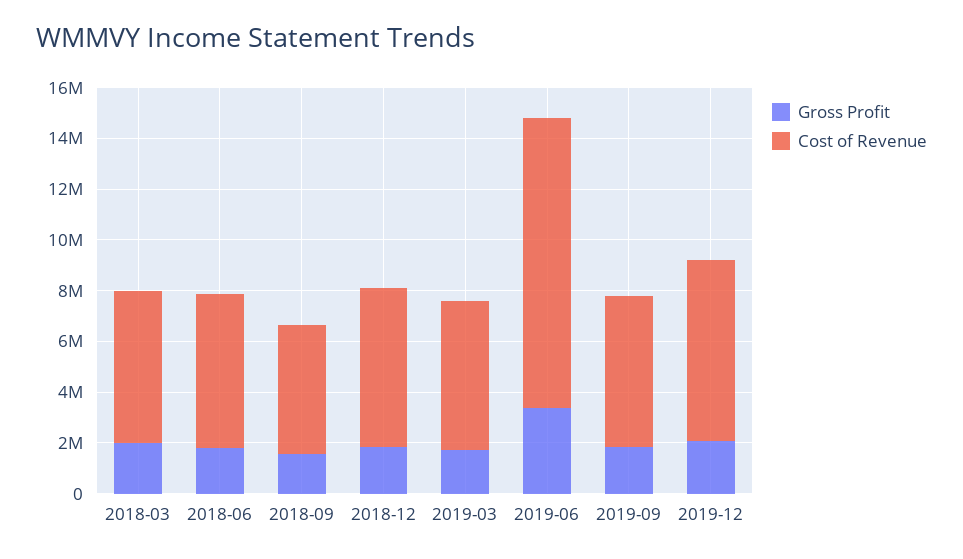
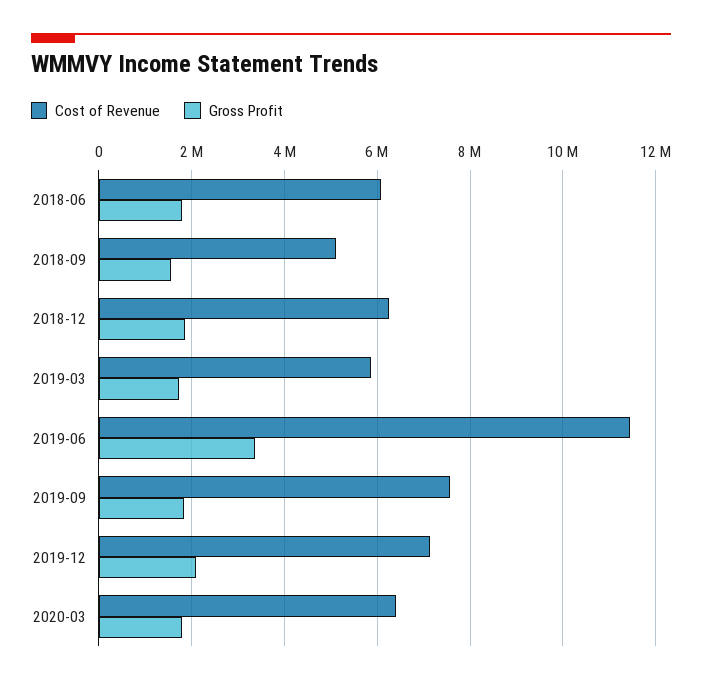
Gross Profit, 2018-03: 2000000 -> none
Cost of Revenue, 2018-03: 6000000 -> none
Cost of Revenue, 2019-09: 6000000 -> 7600000
Cost of Revenue, 2020-03: none -> 6400000
Gross Profit, 2020-03: none -> 1800000

